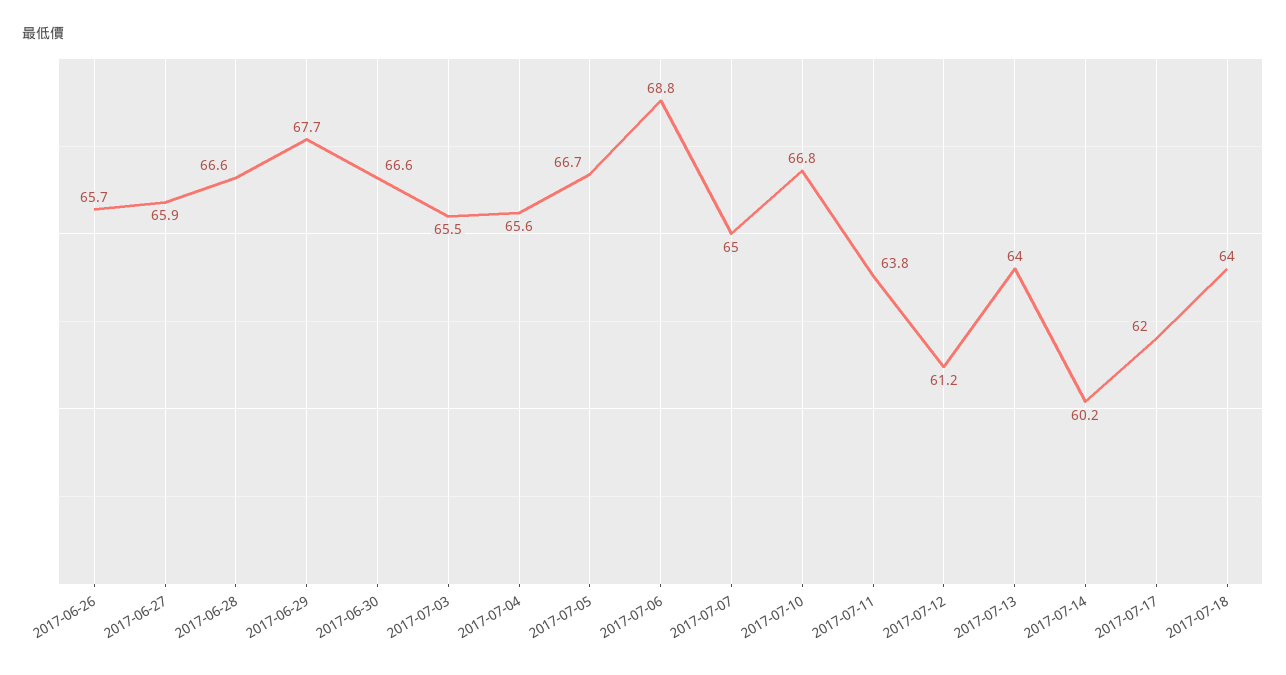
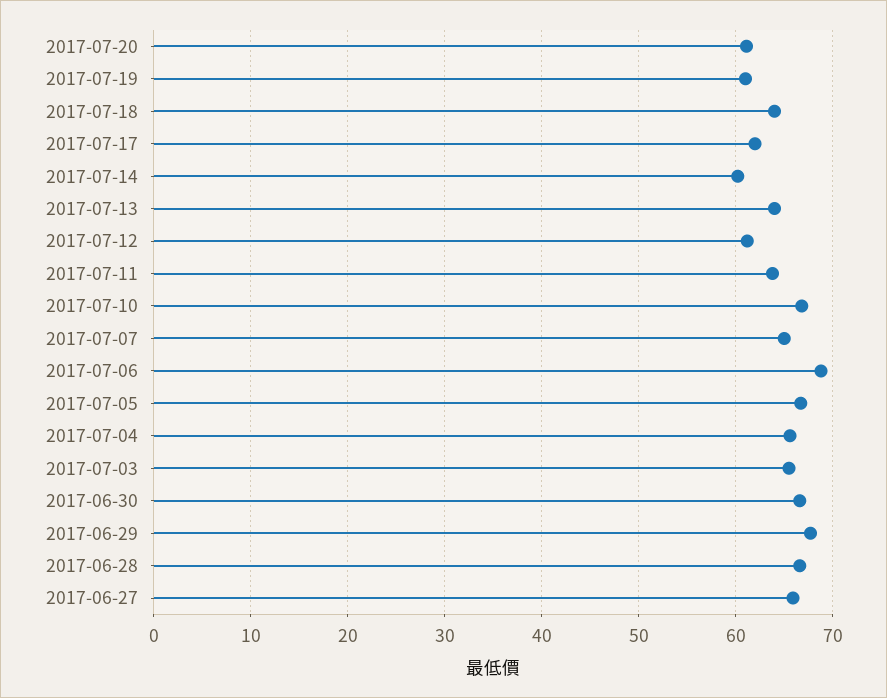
2017-06-26: 65.7 -> none
2017-07-20: none -> 61
2017-07-19: none -> 61

